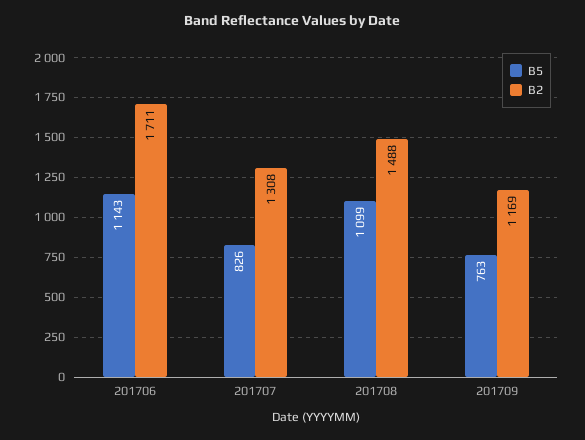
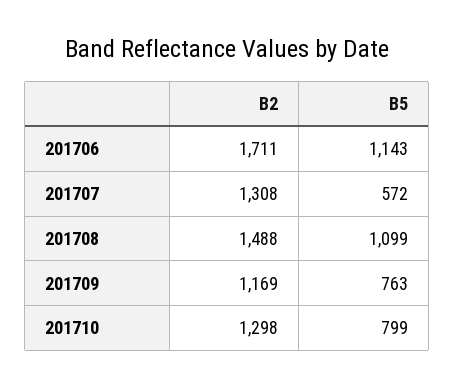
B5, 201707: 826 -> 572
B2, 201710: none -> 1298
B5, 201710: none -> 799

